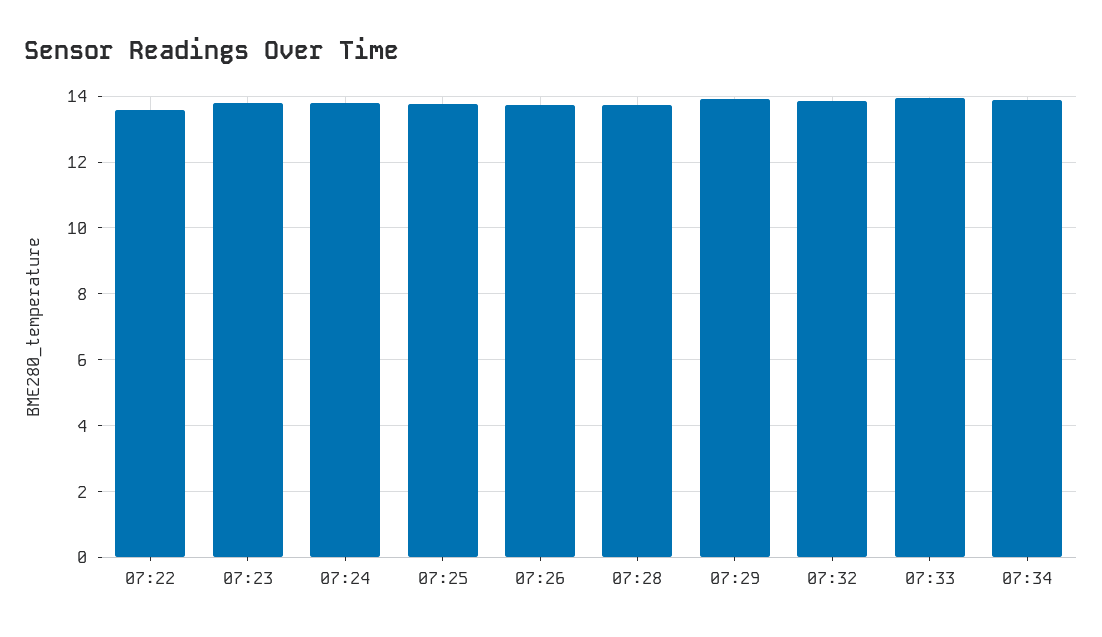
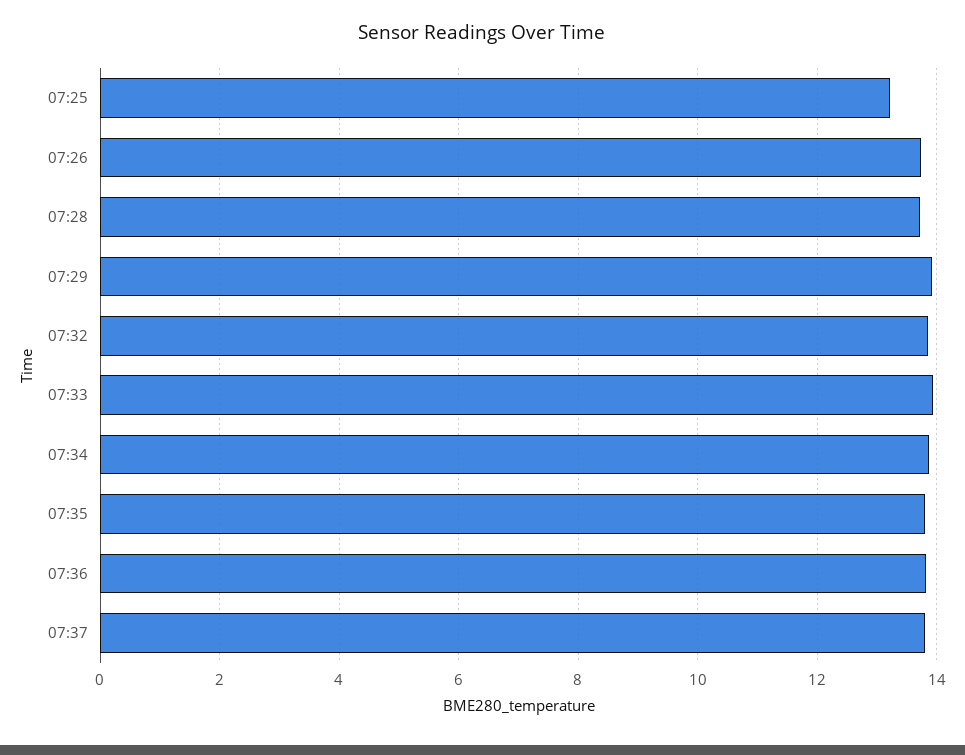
07:22: 13.6 -> none
07:23: 13.8 -> none
07:24: 13.8 -> none
07:25: 13.8 -> 13.2
07:35: none -> 13.8
07:36: none -> 13.8
07:37: none -> 13.8

